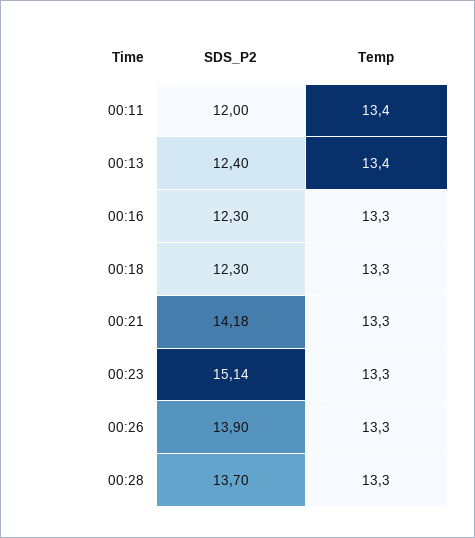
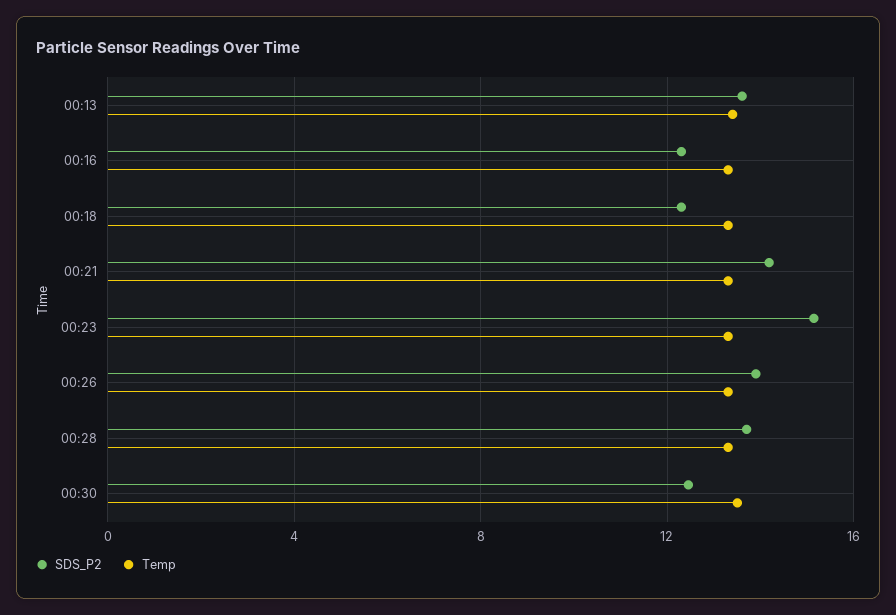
SDS_P2, 00:11: 12 -> none
Temp, 00:11: 13.4 -> none
SDS_P2, 00:13: 12.4 -> 13.5
SDS_P2, 00:30: none -> 12.5
Temp, 00:30: none -> 13.5

